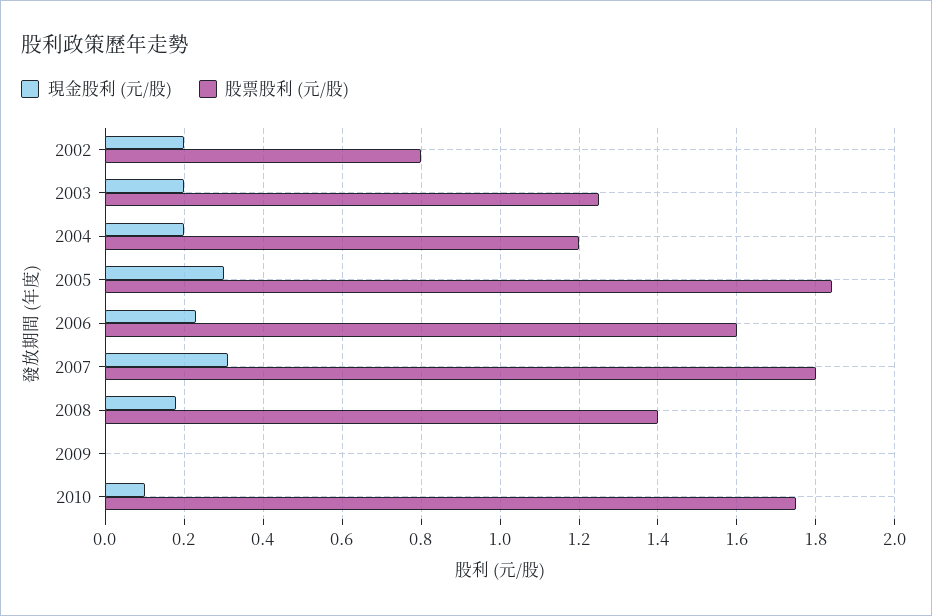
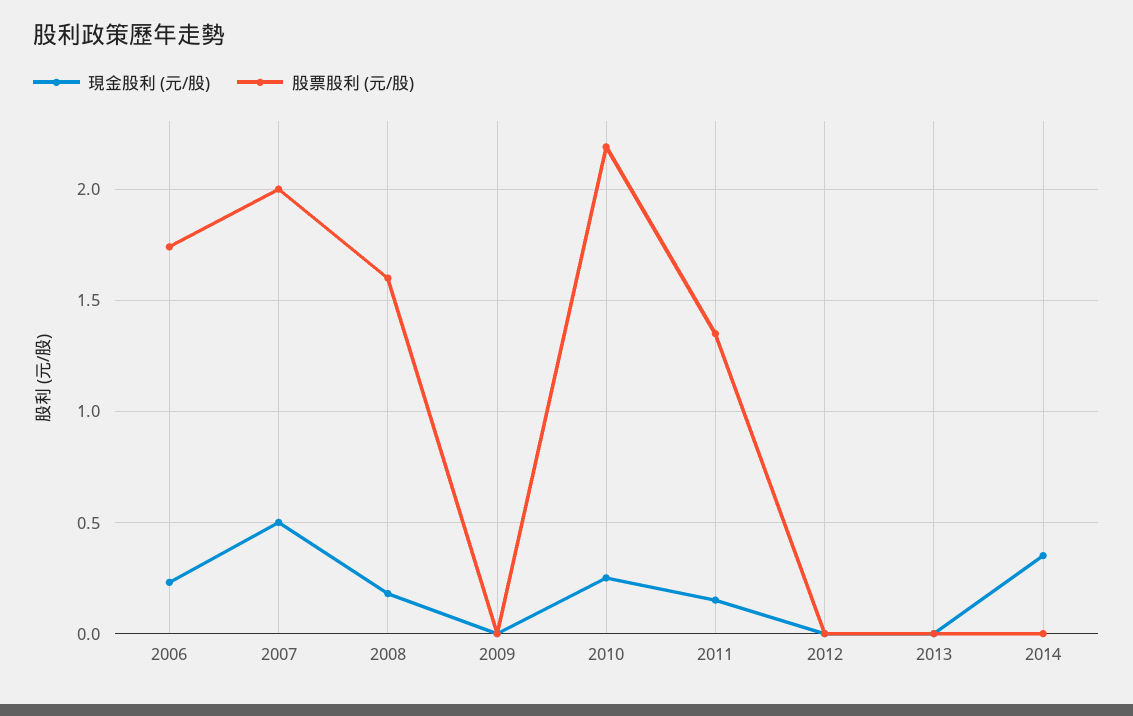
現金股利 (元/股), 2002: 0.2 -> none
股票股利 (元/股), 2002: 0.8 -> none
現金股利 (元/股), 2003: 0.2 -> none
股票股利 (元/股), 2003: 1.25 -> none
現金股利 (元/股), 2004: 0.2 -> none
股票股利 (元/股), 2004: 1.2 -> none
現金股利 (元/股), 2005: 0.3 -> none
股票股利 (元/股), 2005: 1.85 -> none
股票股利 (元/股), 2006: 1.6 -> 1.75
現金股利 (元/股), 2007: 0.3 -> 0.5
股票股利 (元/股), 2007: 1.8 -> 2
股票股利 (元/股), 2008: 1.4 -> 1.6
現金股利 (元/股), 2010: 0.1 -> 0.25
股票股利 (元/股), 2010: 1.75 -> 2.2
現金股利 (元/股), 2011: none -> 0.15
股票股利 (元/股), 2011: none -> 1.35
現金股利 (元/股), 2012: none -> 0
股票股利 (元/股), 2012: none -> 0
現金股利 (元/股), 2013: none -> 0
股票股利 (元/股), 2013: none -> 0
現金股利 (元/股), 2014: none -> 0.35
股票股利 (元/股), 2014: none -> 0

